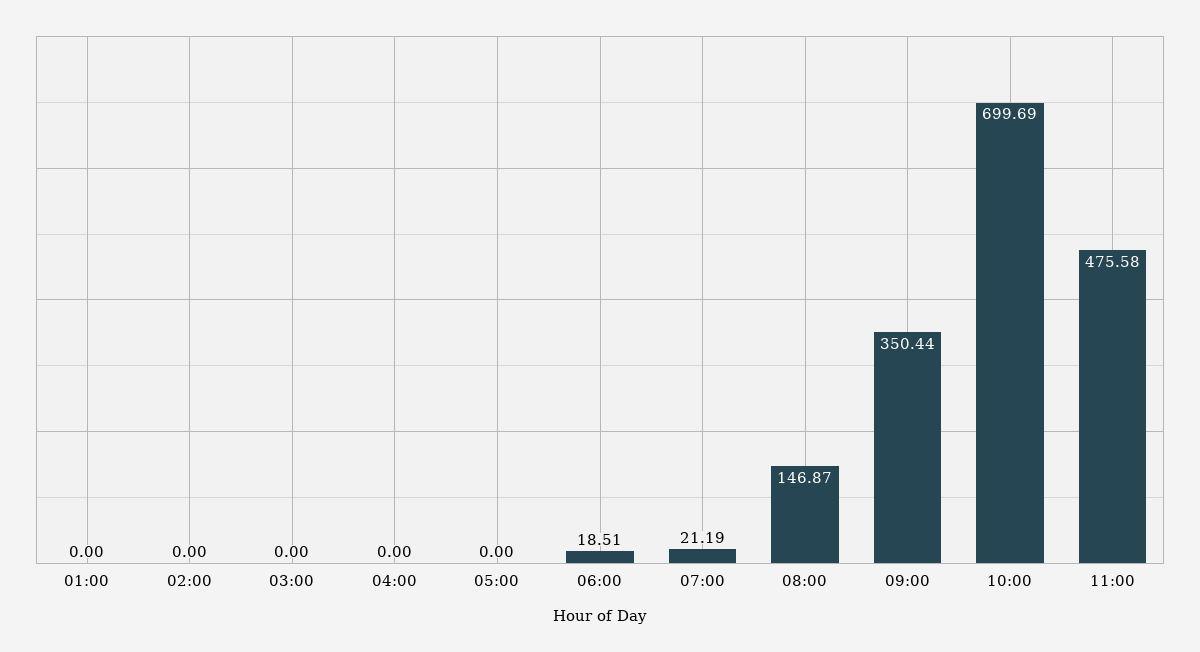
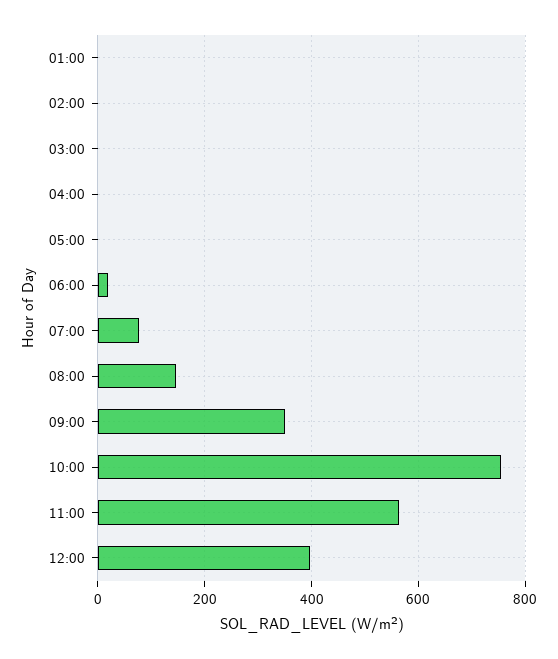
07:00: 21.19 -> 80
10:00: 699.69 -> 760
11:00: 475.58 -> 560
12:00: none -> 400

